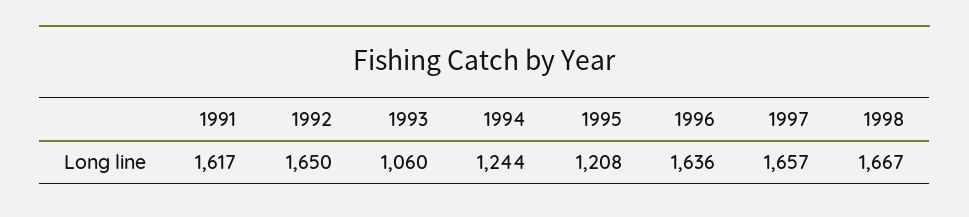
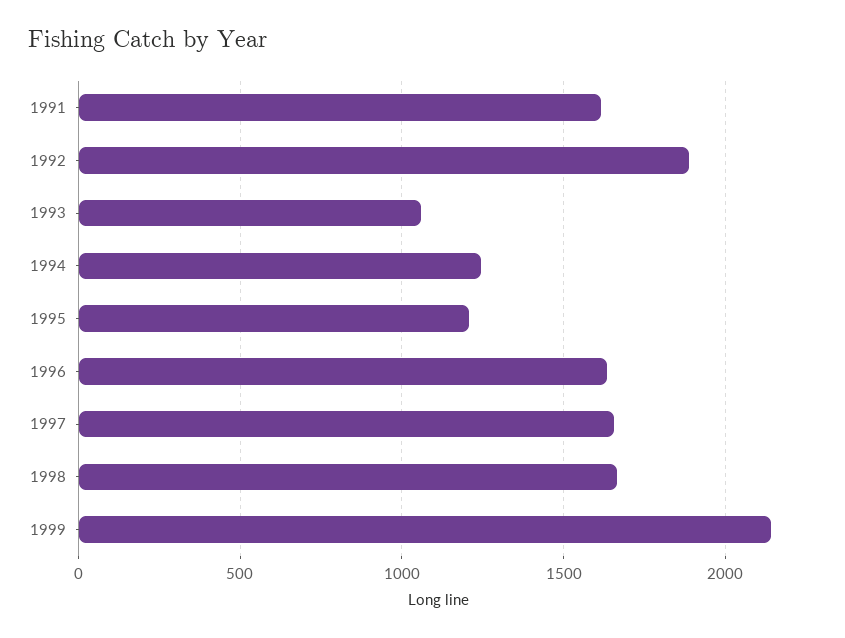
1992: 1650 -> 1900
1999: none -> 2150

